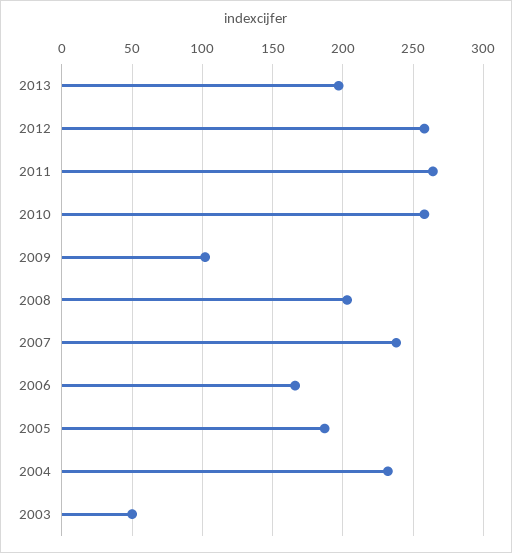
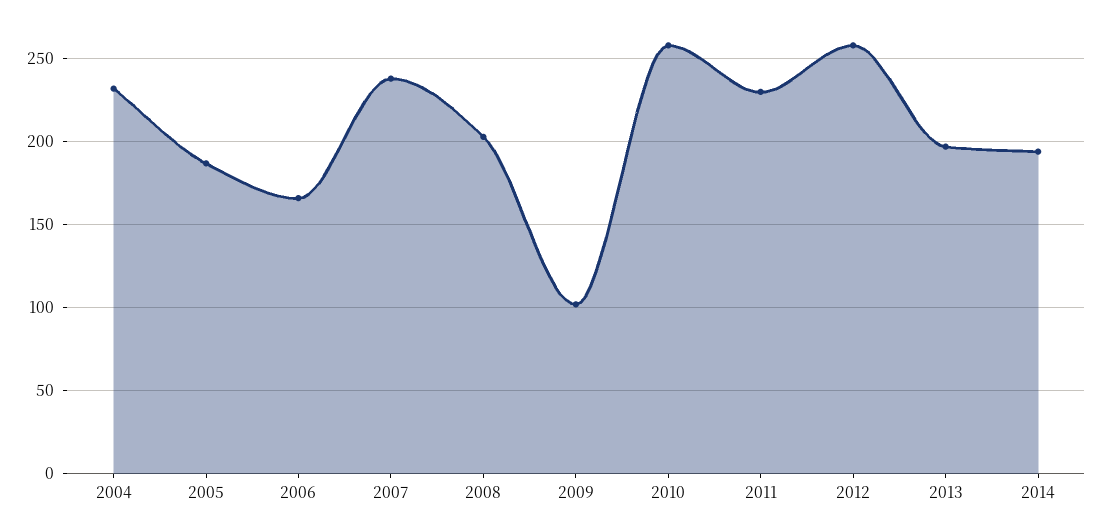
2011: 265 -> 230
2003: 50 -> none
2014: none -> 195

